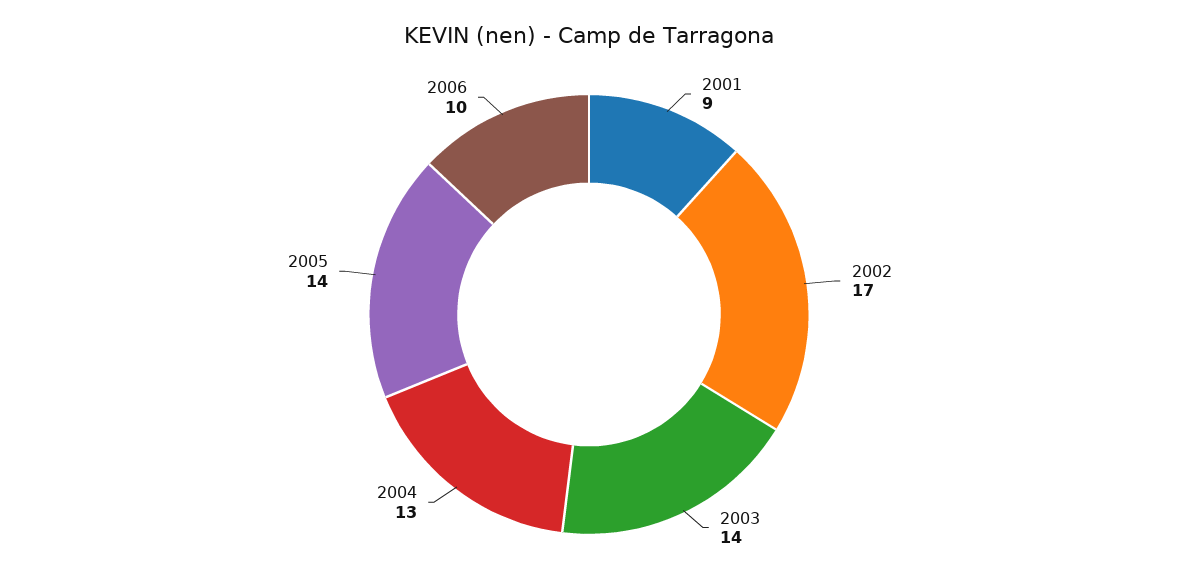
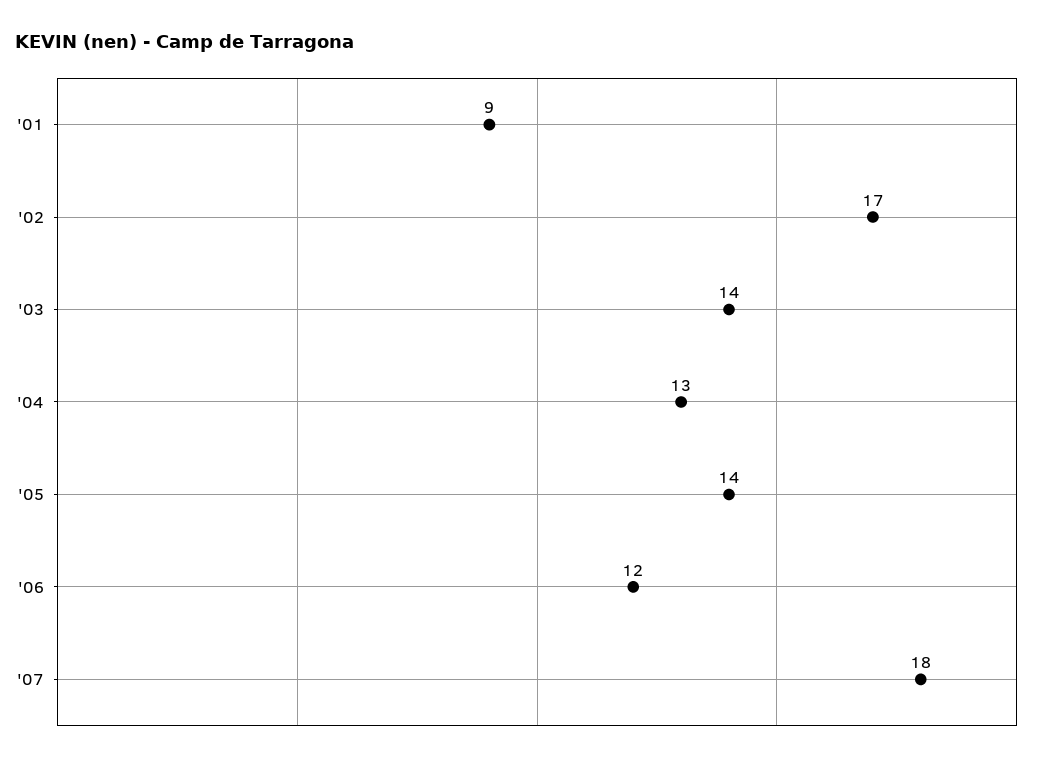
2006: 10 -> 12
'07: none -> 18

